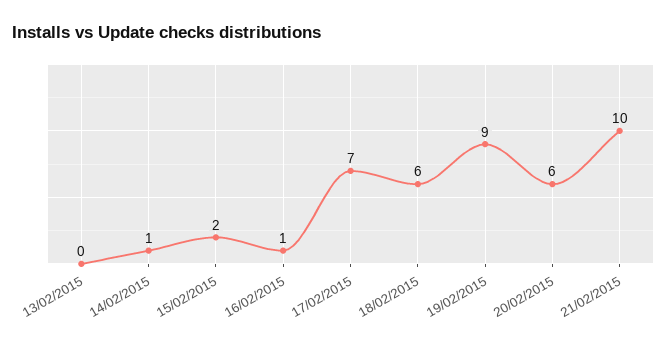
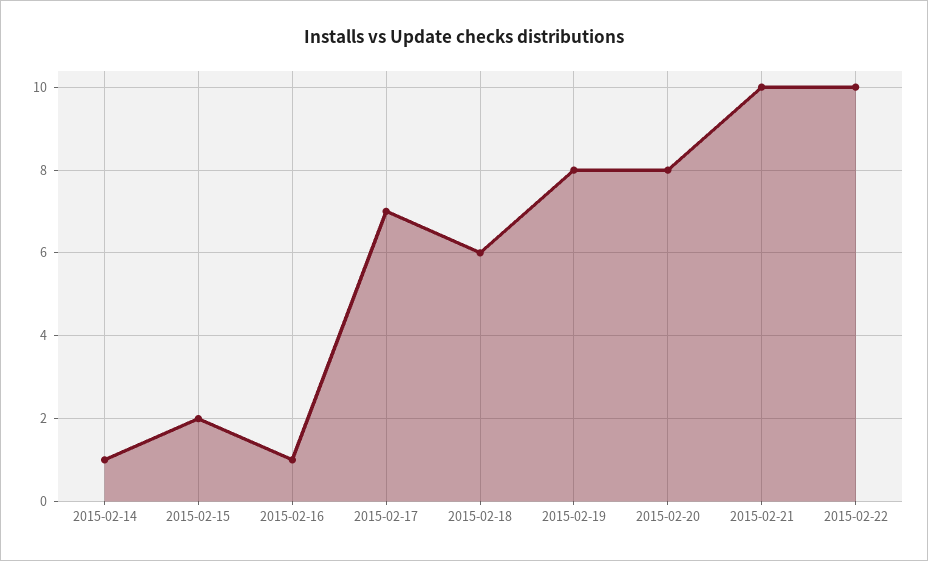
13/02/2015: 0 -> none
19/02/2015: 9 -> 8
20/02/2015: 6 -> 8
2015-02-22: none -> 10

